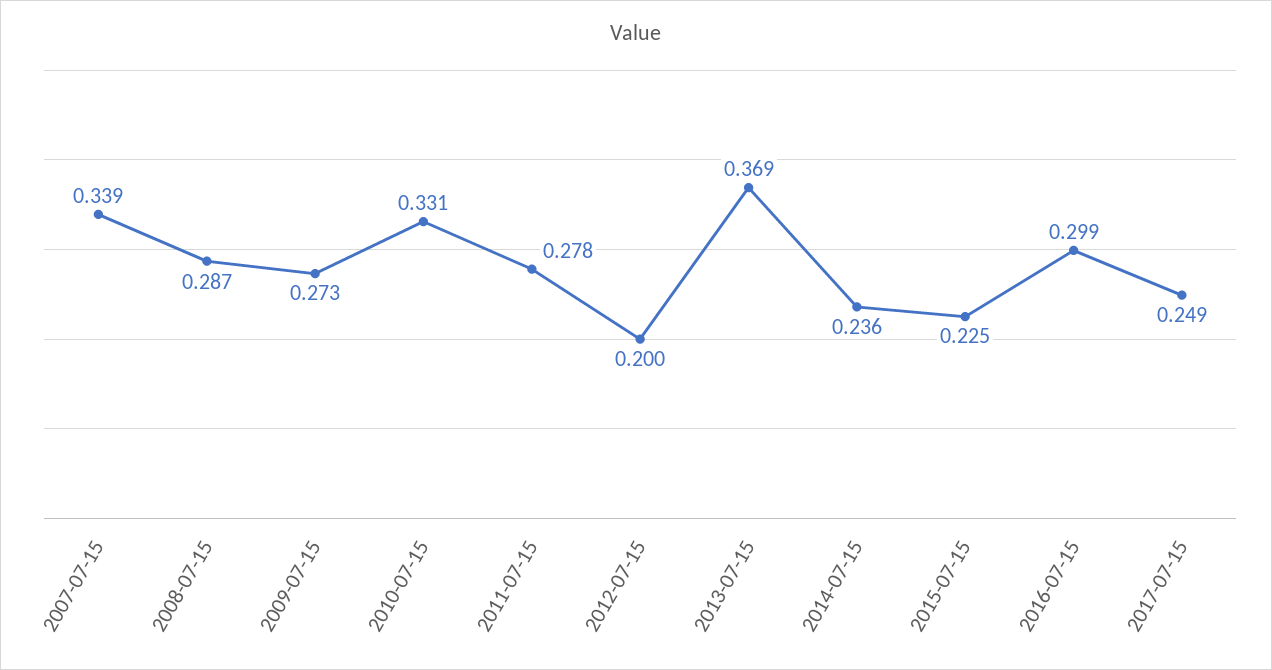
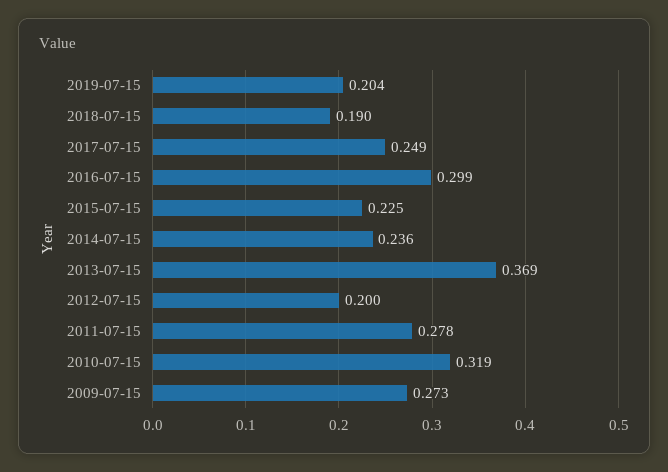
2007-07-15: 0.339 -> none
2008-07-15: 0.287 -> none
2010-07-15: 0.331 -> 0.319
2019-07-15: none -> 0.204
2018-07-15: none -> 0.19

